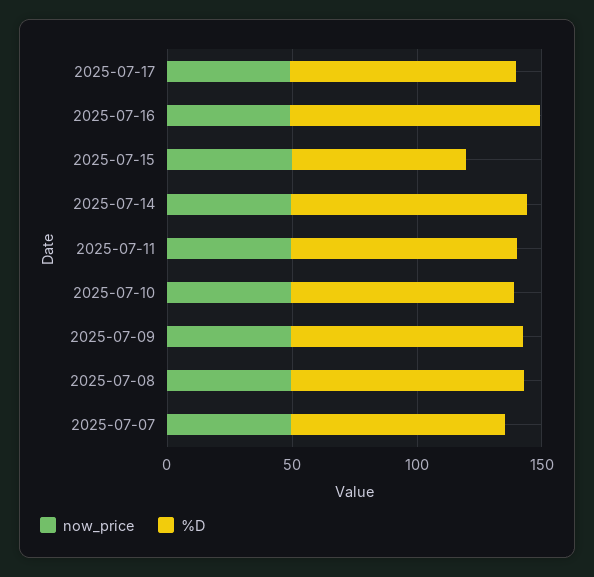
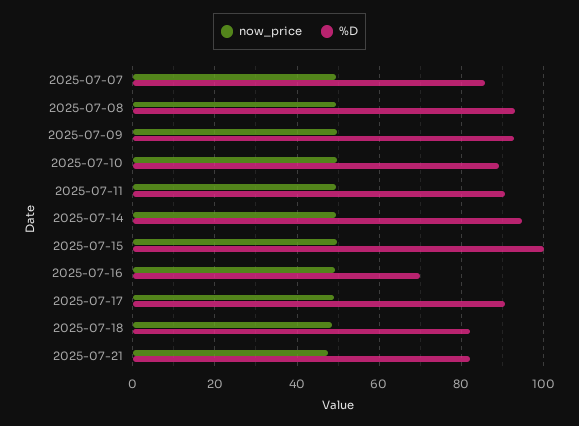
%D, 2025-07-16: 100 -> 70
%D, 2025-07-15: 70 -> 100
now_price, 2025-07-18: none -> 48
%D, 2025-07-18: none -> 82
now_price, 2025-07-21: none -> 48
%D, 2025-07-21: none -> 82

